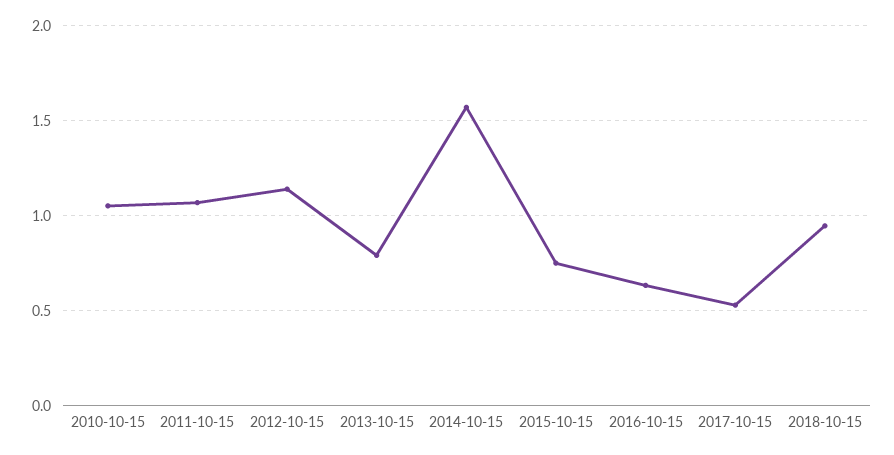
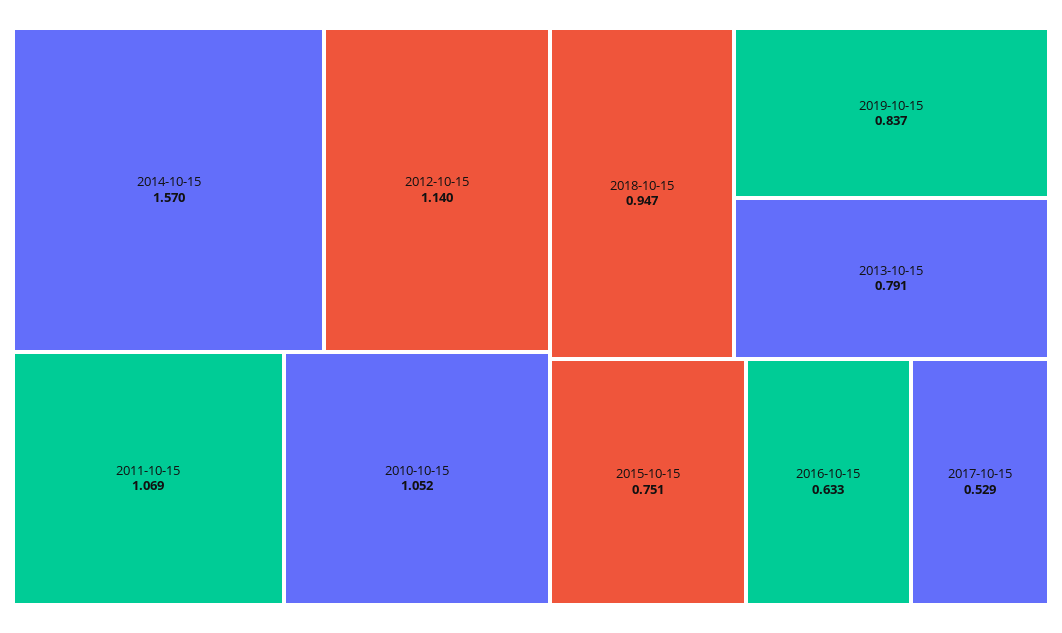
2019-10-15: none -> 0.837

